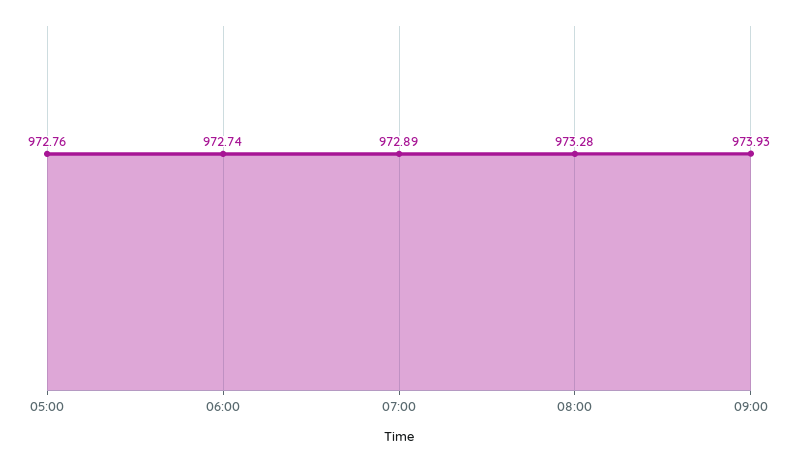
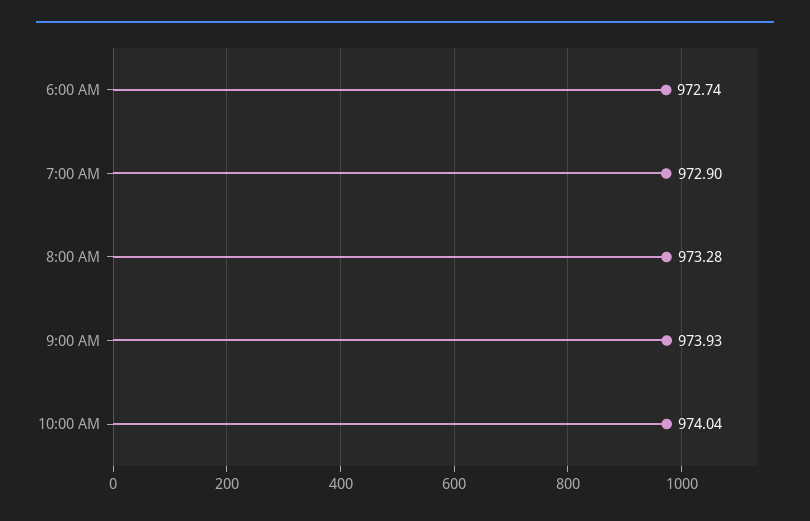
05:00: 972.76 -> none
07:00: 972.89 -> 972.9
10:00 AM: none -> 974.04

